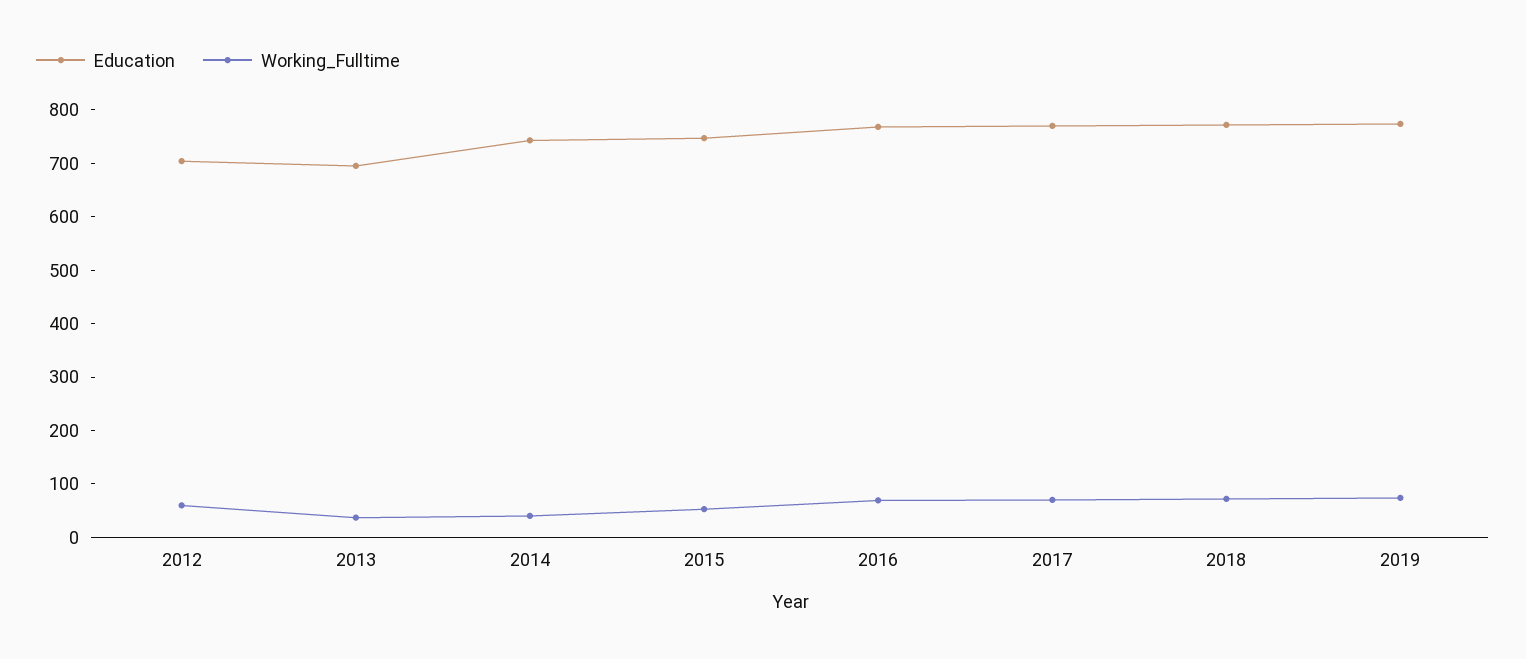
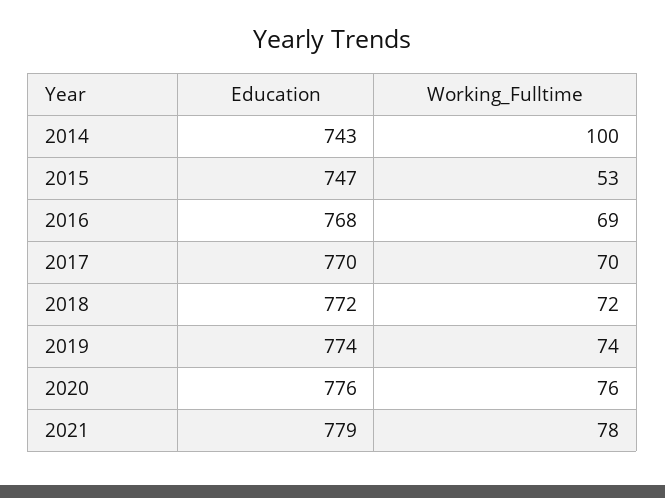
Education, 2012: 700 -> none
Working_Fulltime, 2012: 60 -> none
Education, 2013: 700 -> none
Working_Fulltime, 2013: 40 -> none
Working_Fulltime, 2014: 40 -> 100
Education, 2020: none -> 776
Working_Fulltime, 2020: none -> 76
Education, 2021: none -> 779
Working_Fulltime, 2021: none -> 78

